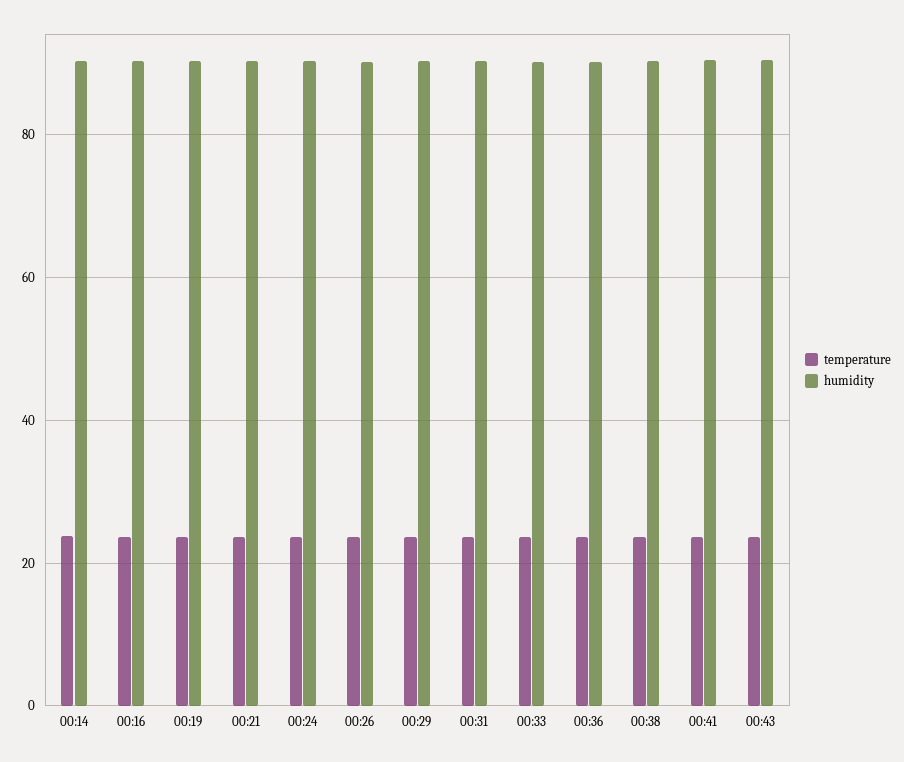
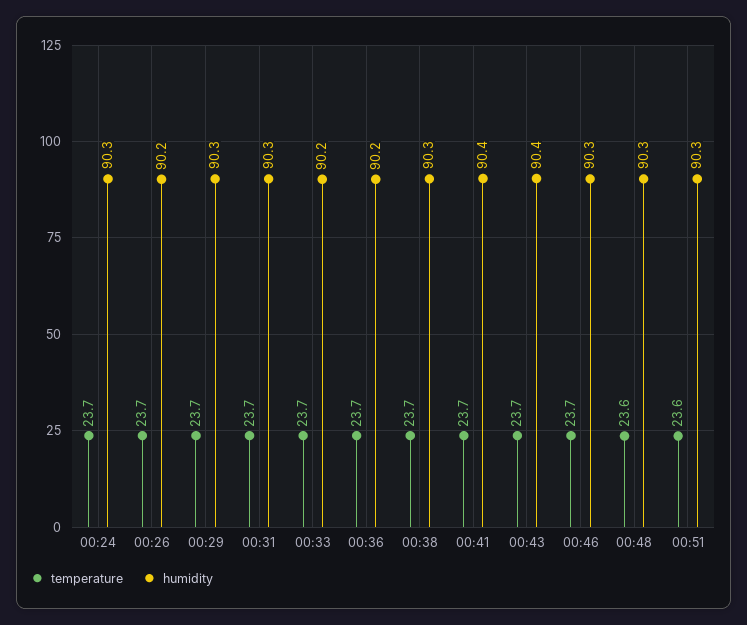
temperature, 00:14: 24 -> none
humidity, 00:14: 90 -> none
temperature, 00:16: 24 -> none
humidity, 00:16: 90 -> none
temperature, 00:19: 24 -> none
humidity, 00:19: 90 -> none
temperature, 00:21: 24 -> none
humidity, 00:21: 90 -> none
temperature, 00:46: none -> 23.7
humidity, 00:46: none -> 90.3
temperature, 00:48: none -> 23.6
humidity, 00:48: none -> 90.3
temperature, 00:51: none -> 23.6
humidity, 00:51: none -> 90.3

